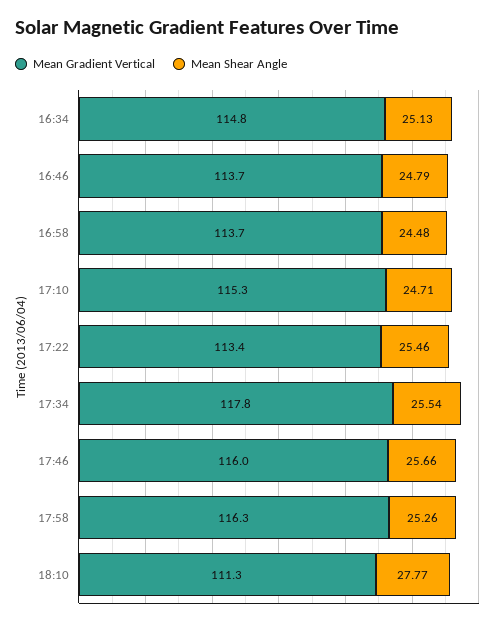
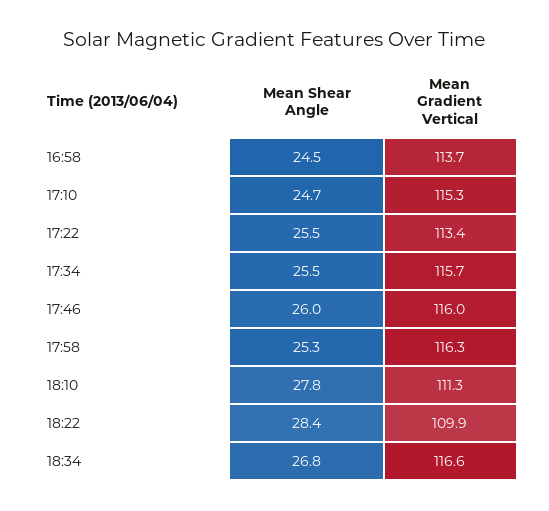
Mean Gradient Vertical, 16:34: 114.8 -> none
Mean Shear Angle, 16:34: 25.13 -> none
Mean Gradient Vertical, 16:46: 113.7 -> none
Mean Shear Angle, 16:46: 24.79 -> none
Mean Gradient Vertical, 17:34: 117.8 -> 115.7
Mean Shear Angle, 17:46: 25.66 -> 26
Mean Shear Angle, 18:22: none -> 28.4
Mean Gradient Vertical, 18:22: none -> 109.9
Mean Shear Angle, 18:34: none -> 26.8
Mean Gradient Vertical, 18:34: none -> 116.6

